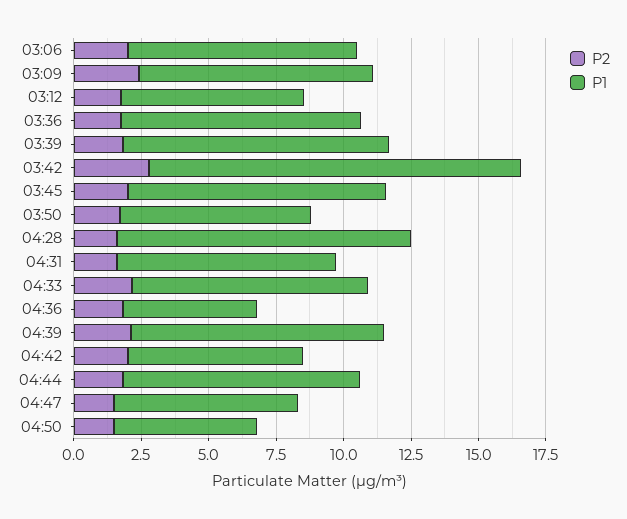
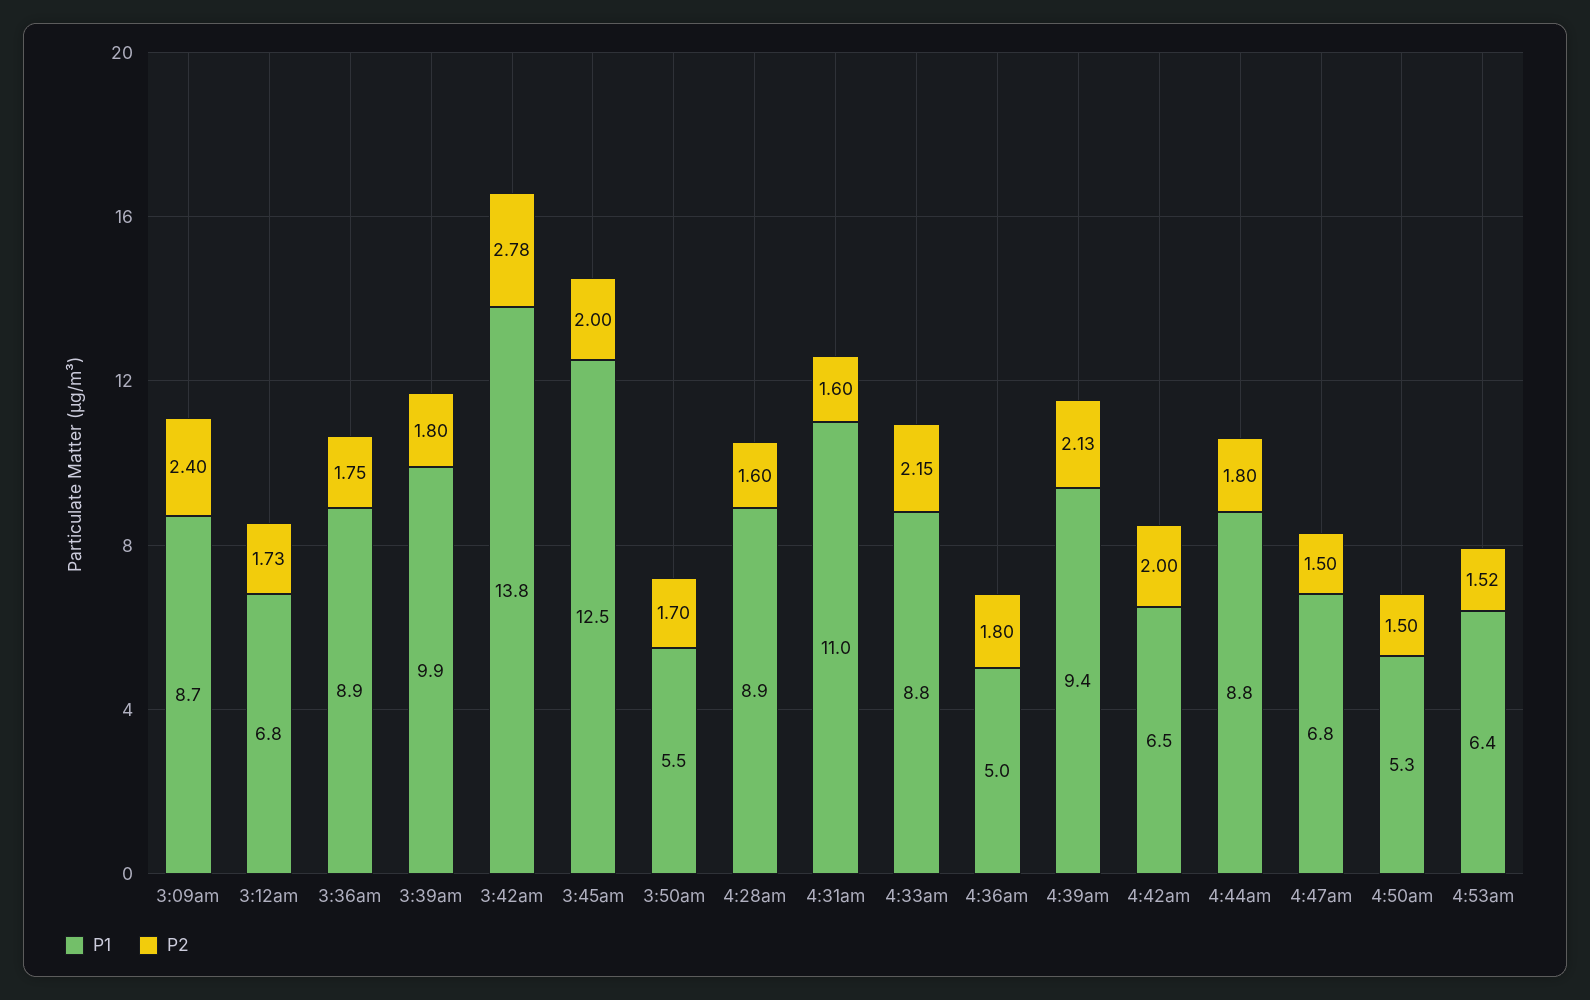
P2, 03:06: 2 -> none
P1, 03:06: 8.5 -> none
P1, 03:45: 9.5 -> 12.5
P1, 03:50: 7 -> 5.5
P1, 04:28: 11 -> 8.9
P1, 04:31: 8 -> 11
P1, 4:53am: none -> 6.4
P2, 4:53am: none -> 1.52

